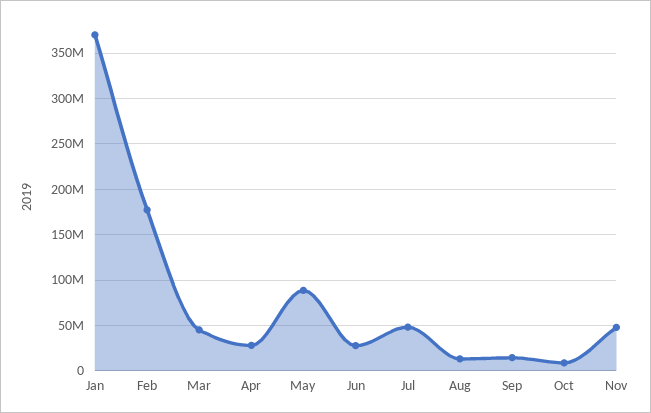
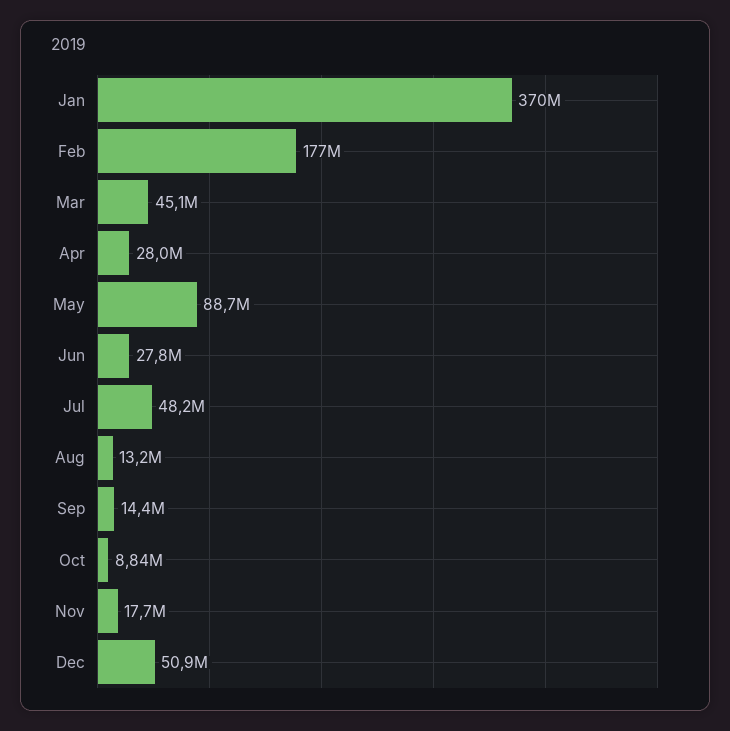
Nov: 50000000 -> 17700000
Dec: none -> 50900000

